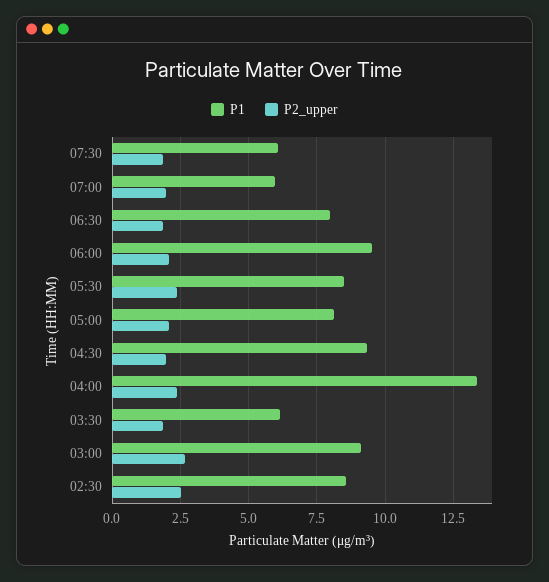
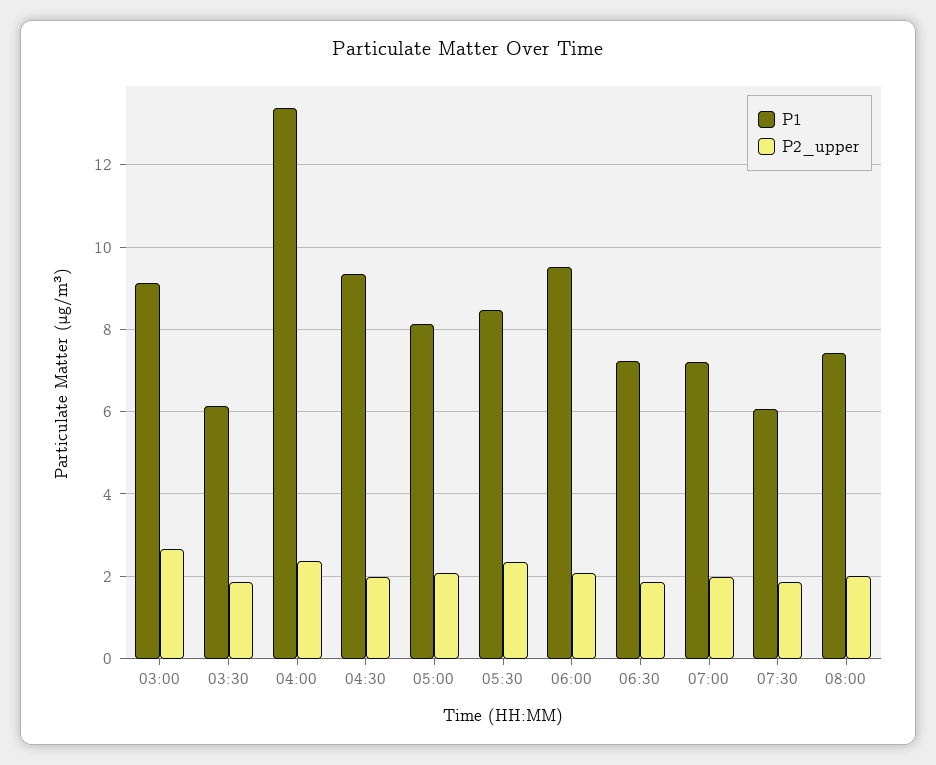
P1, 07:00: 6 -> 7.2
P1, 06:30: 8 -> 7.2
P1, 02:30: 8.5 -> none
P2_upper, 02:30: 2.5 -> none
P1, 08:00: none -> 7.4
P2_upper, 08:00: none -> 2

